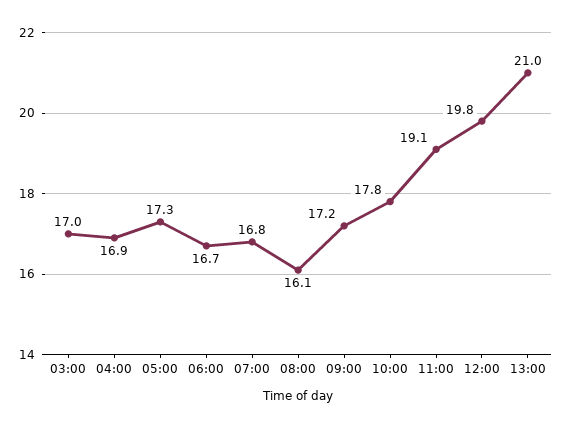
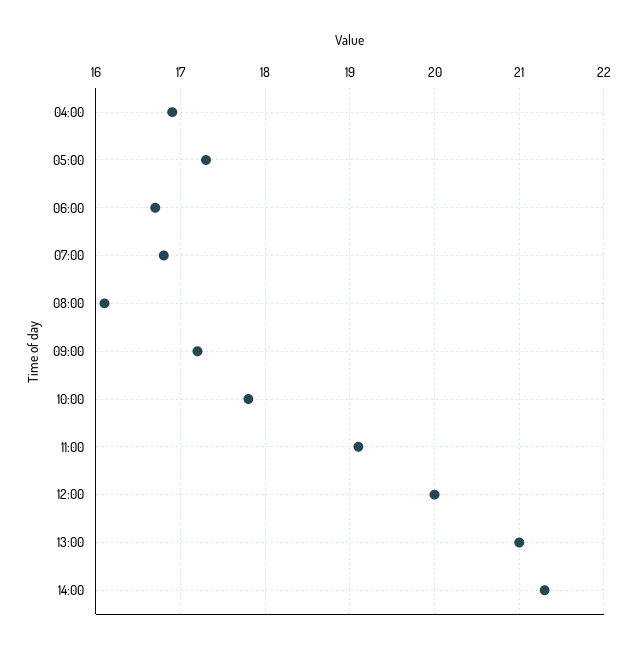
03:00: 17 -> none
12:00: 19.8 -> 20
14:00: none -> 21.3

